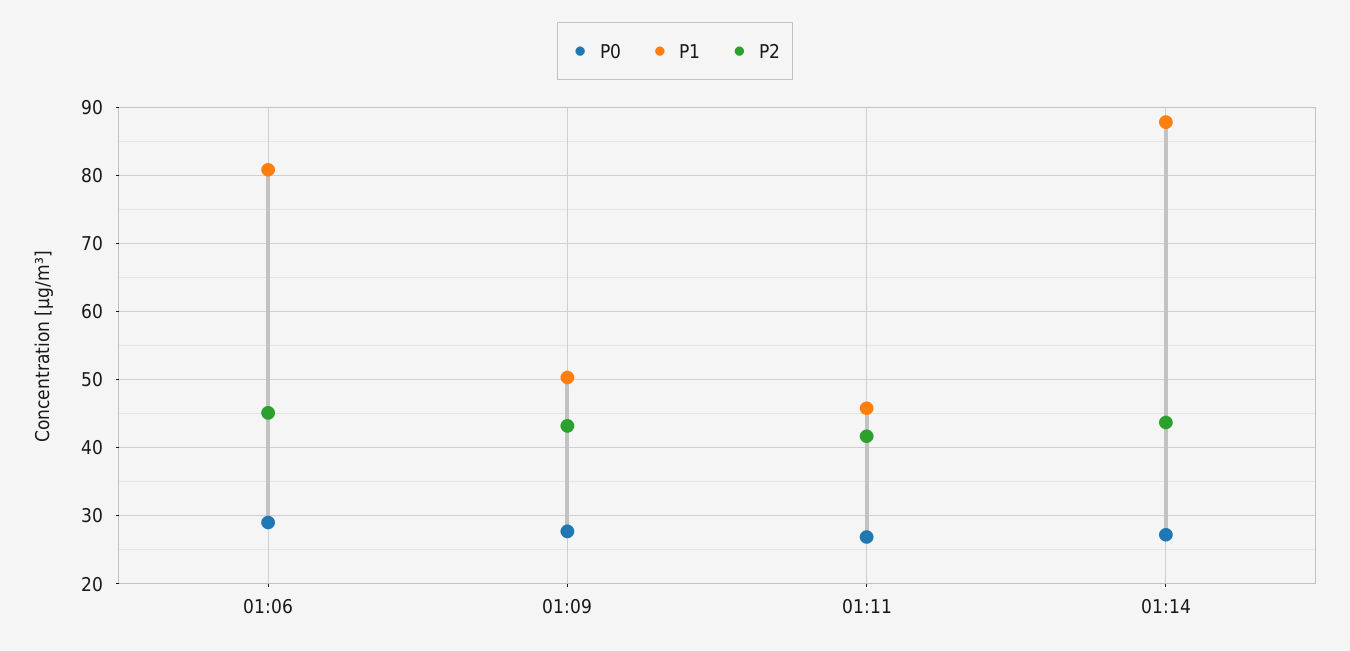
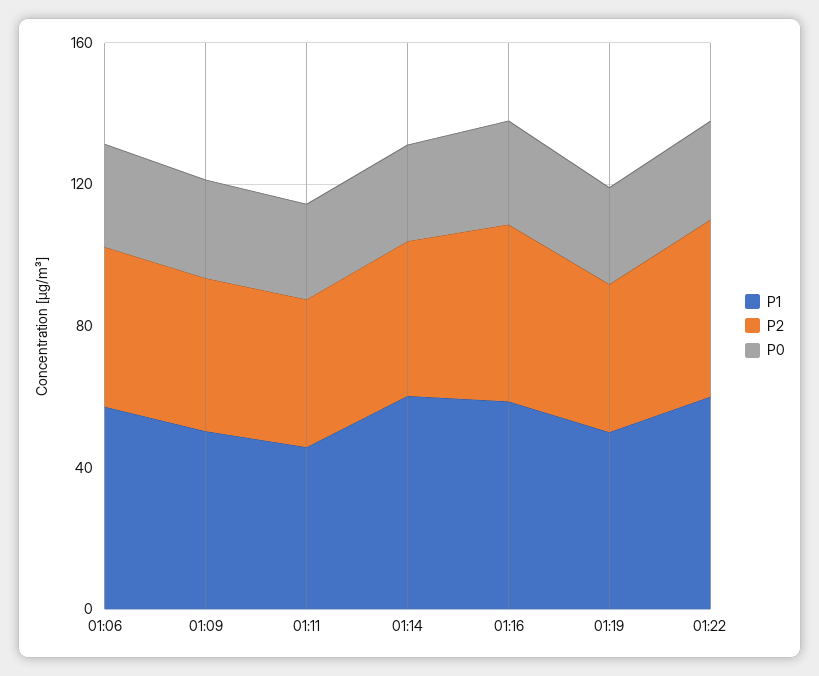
P1, 01:06: 81 -> 60
P1, 01:14: 88 -> 60
P1, 01:16: none -> 60
P2, 01:16: none -> 50
P0, 01:16: none -> 30
P1, 01:19: none -> 50
P2, 01:19: none -> 40
P0, 01:19: none -> 30
P1, 01:22: none -> 60
P2, 01:22: none -> 50
P0, 01:22: none -> 30

